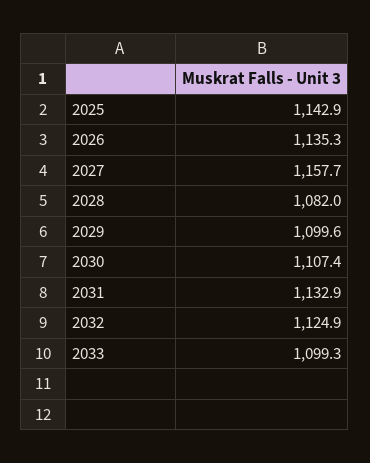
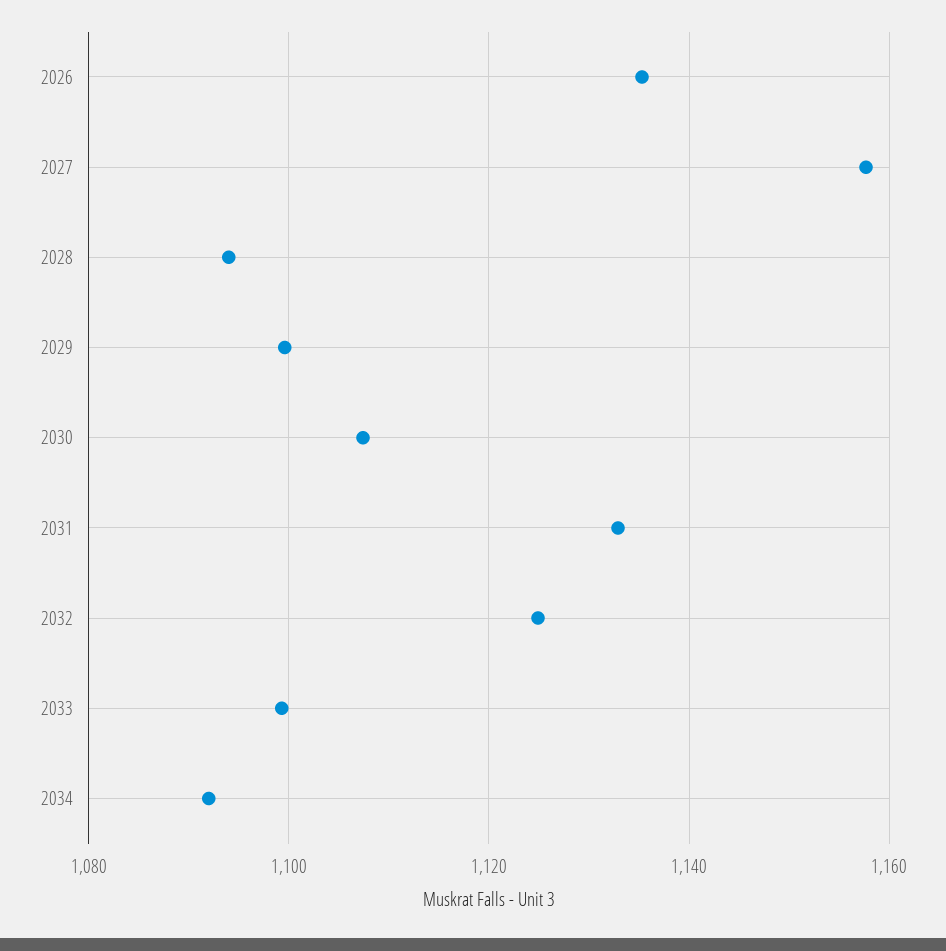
2025: 1142.9 -> none
2028: 1082 -> 1094
2034: none -> 1092

